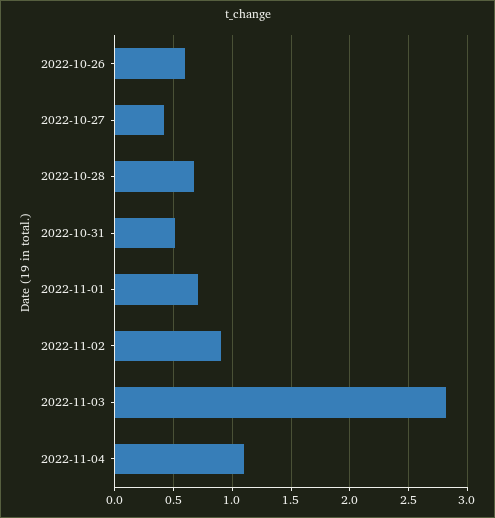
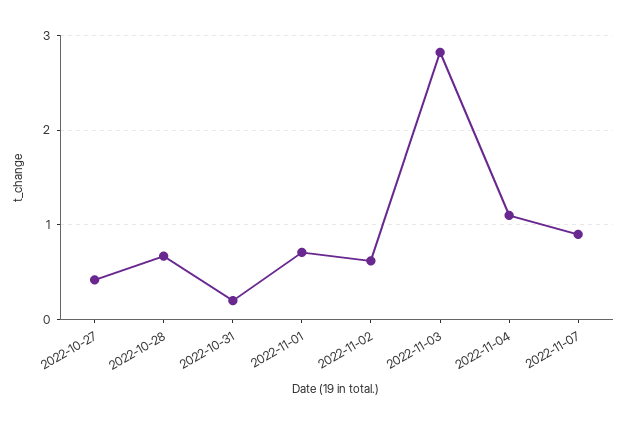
2022-10-26: 0.6 -> none
2022-10-31: 0.5 -> 0.2
2022-11-02: 0.9 -> 0.6
2022-11-07: none -> 0.9

